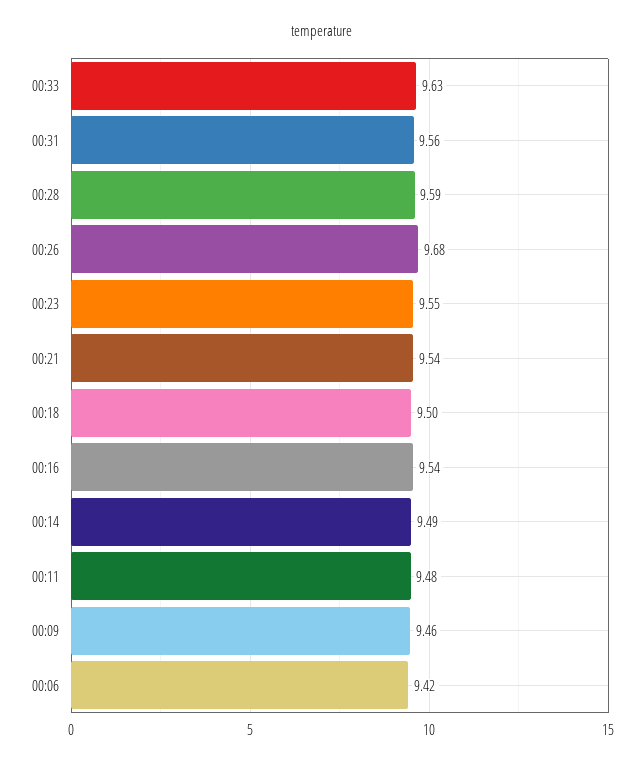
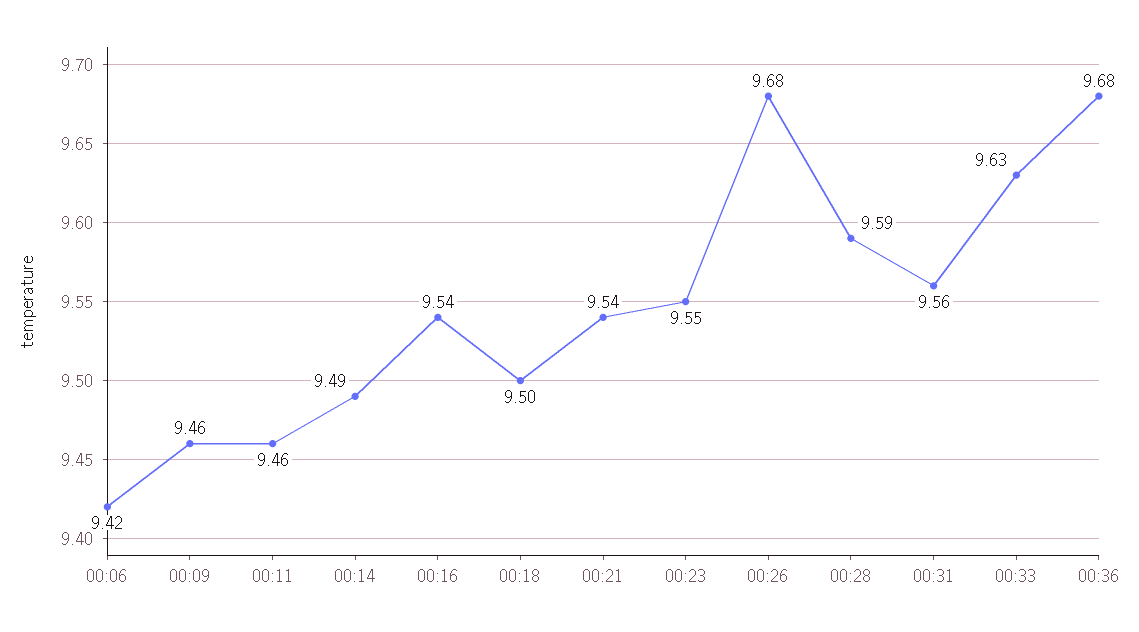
00:11: 9.48 -> 9.46
00:36: none -> 9.68

